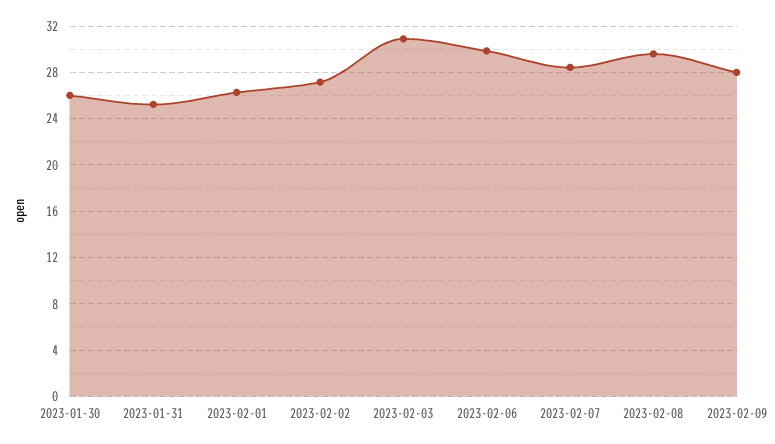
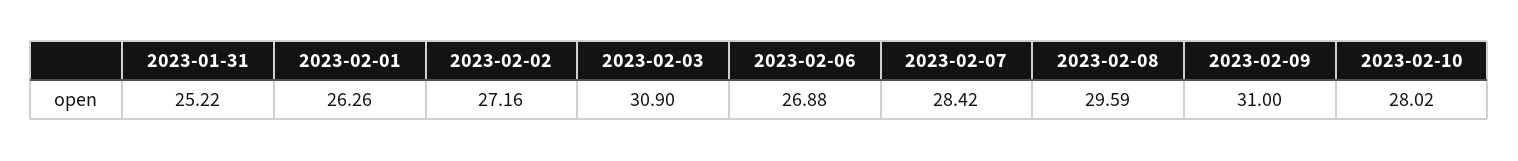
2023-01-30: 26 -> none
2023-02-06: 30 -> 26.88
2023-02-09: 28 -> 31
2023-02-10: none -> 28.02

